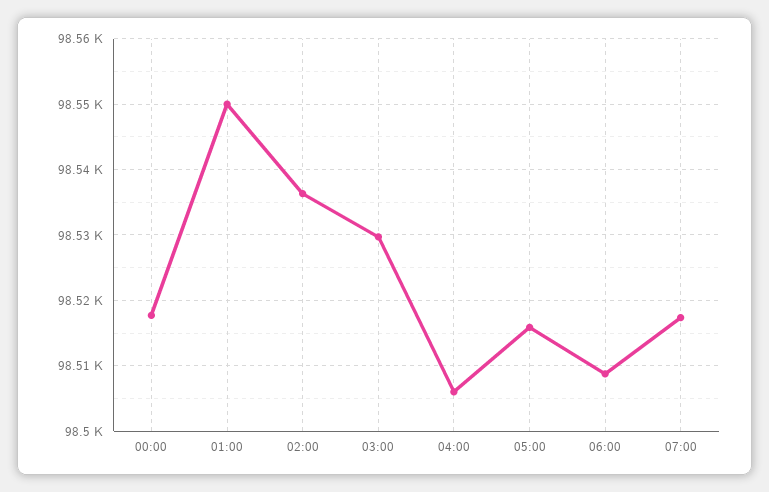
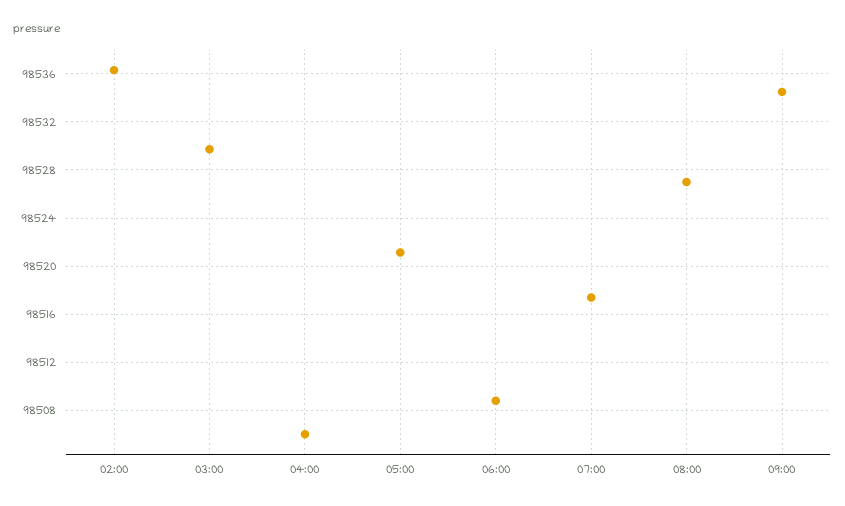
00:00: 98518 -> none
01:00: 98550 -> none
05:00: 98516 -> 98521
08:00: none -> 98527
09:00: none -> 98534.5

